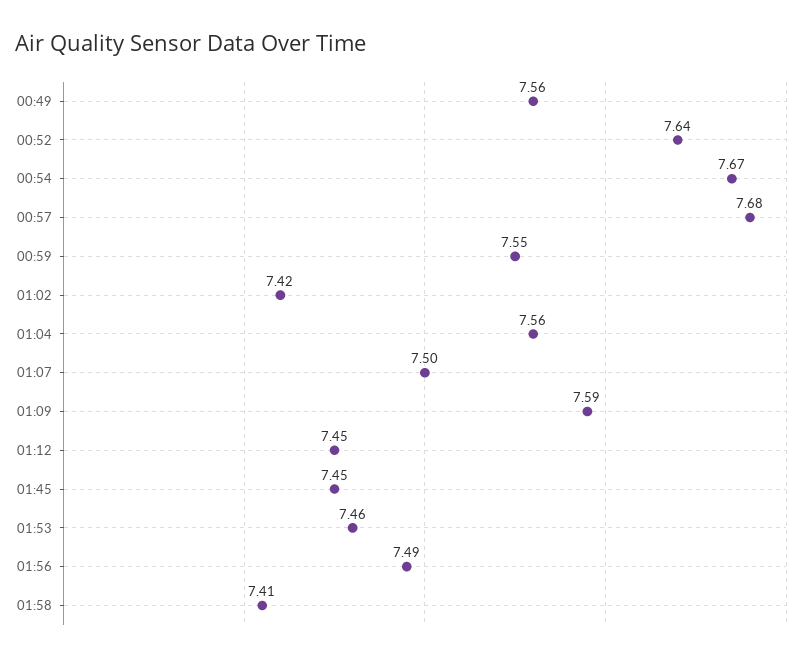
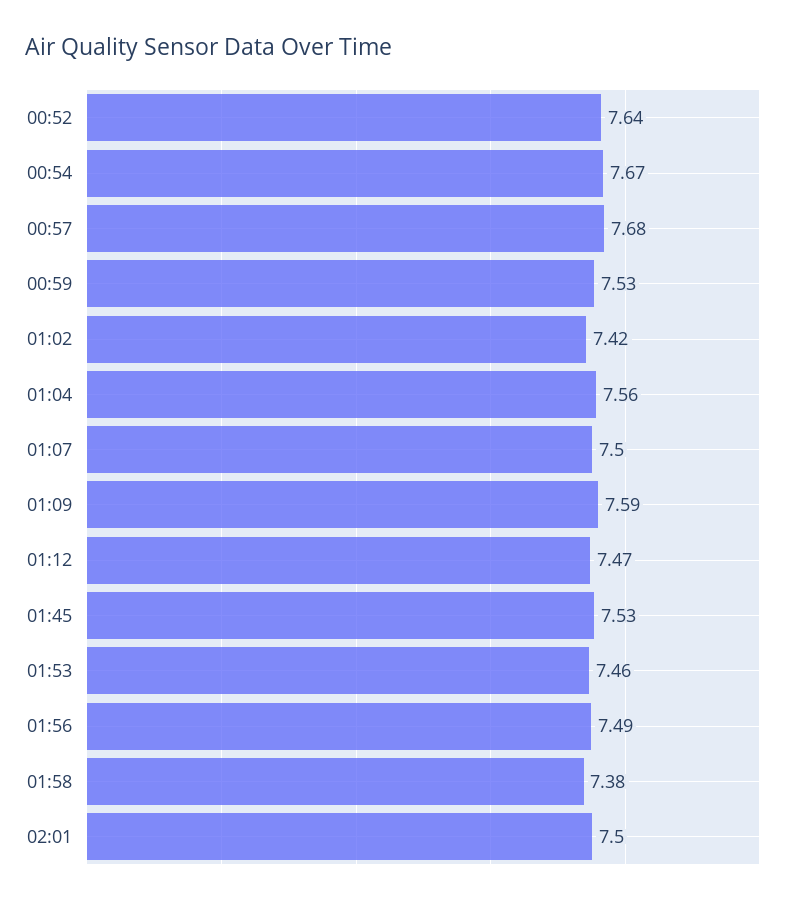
00:49: 7.56 -> none
00:59: 7.55 -> 7.53
01:12: 7.45 -> 7.47
01:45: 7.45 -> 7.53
01:58: 7.41 -> 7.38
02:01: none -> 7.5

